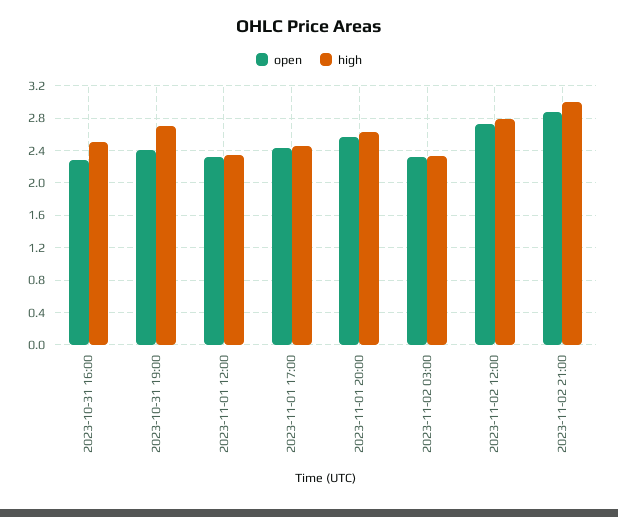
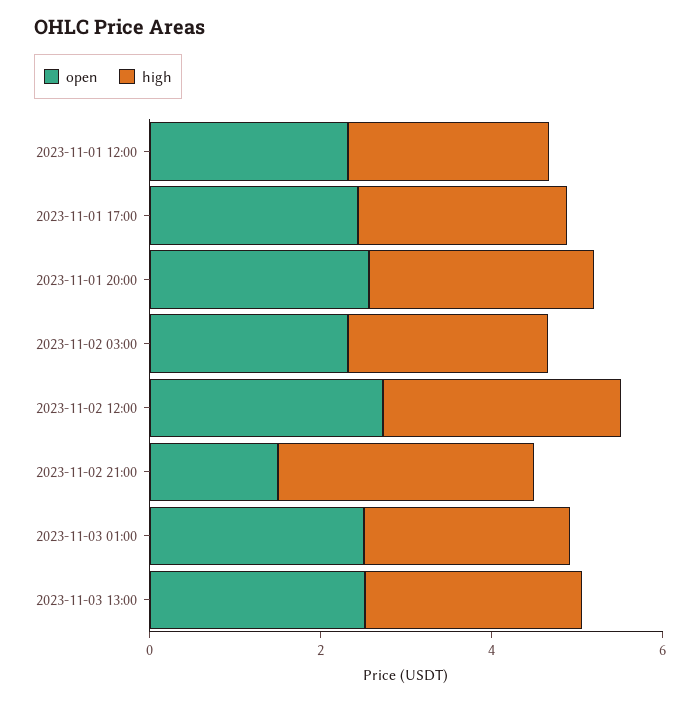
open, 2023-10-31 16:00: 2.3 -> none
high, 2023-10-31 16:00: 2.5 -> none
open, 2023-10-31 19:00: 2.4 -> none
high, 2023-10-31 19:00: 2.7 -> none
open, 2023-11-02 21:00: 2.9 -> 1.5
open, 2023-11-03 01:00: none -> 2.5
high, 2023-11-03 01:00: none -> 2.5
open, 2023-11-03 13:00: none -> 2.5
high, 2023-11-03 13:00: none -> 2.5

